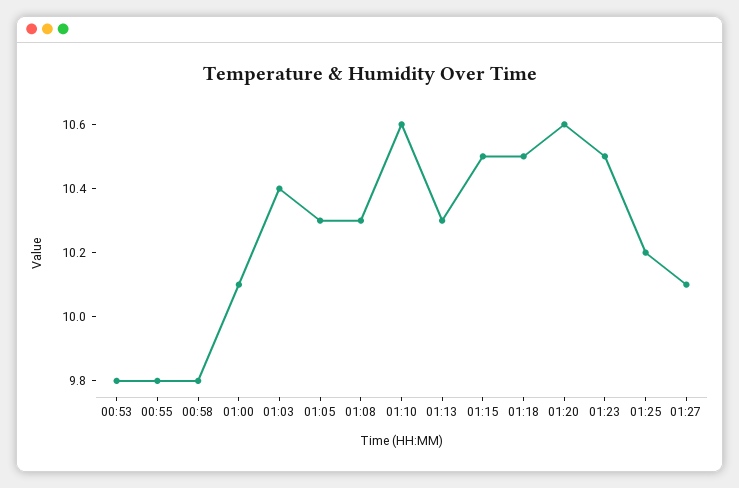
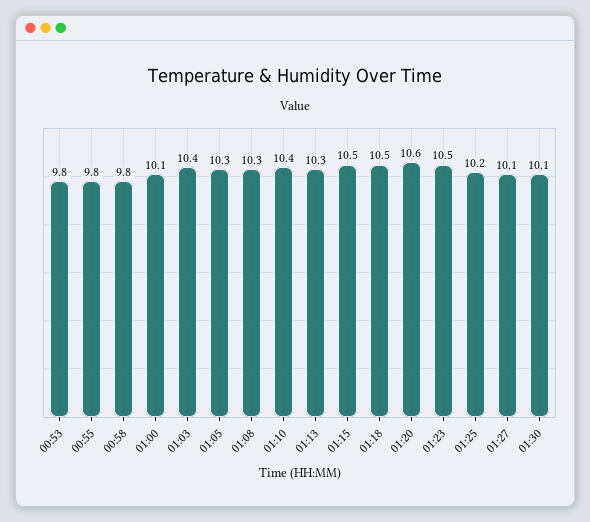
01:10: 10.6 -> 10.4
01:30: none -> 10.1

